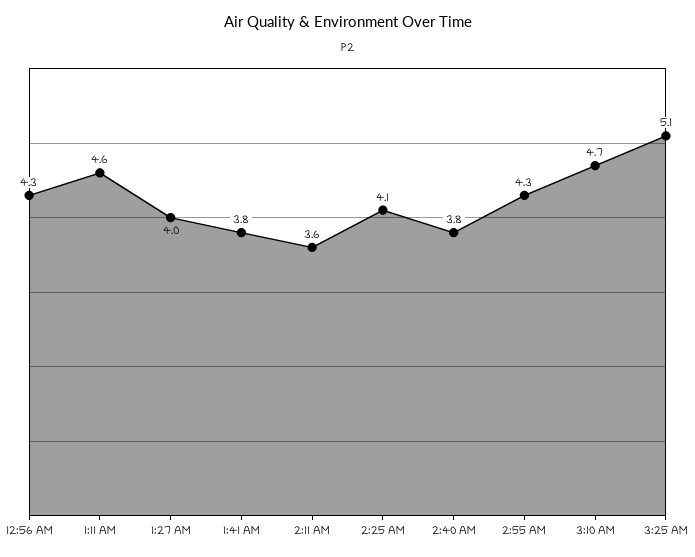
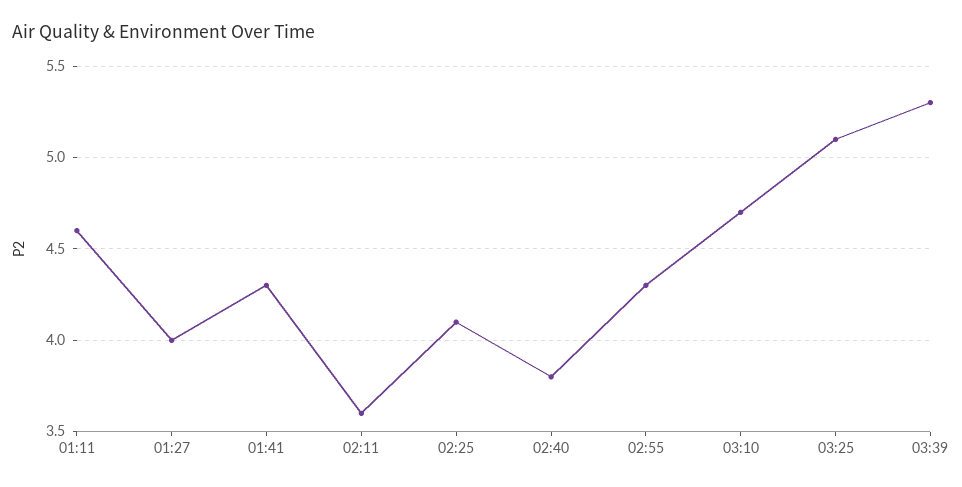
12:56 AM: 4.3 -> none
1:41 AM: 3.8 -> 4.3
03:39: none -> 5.3

